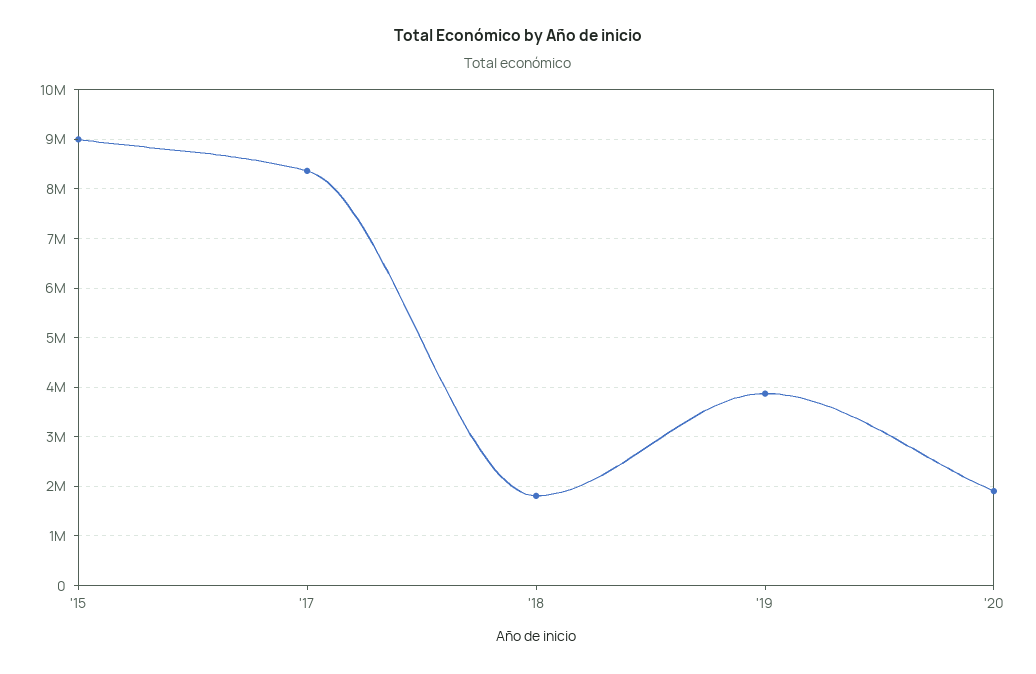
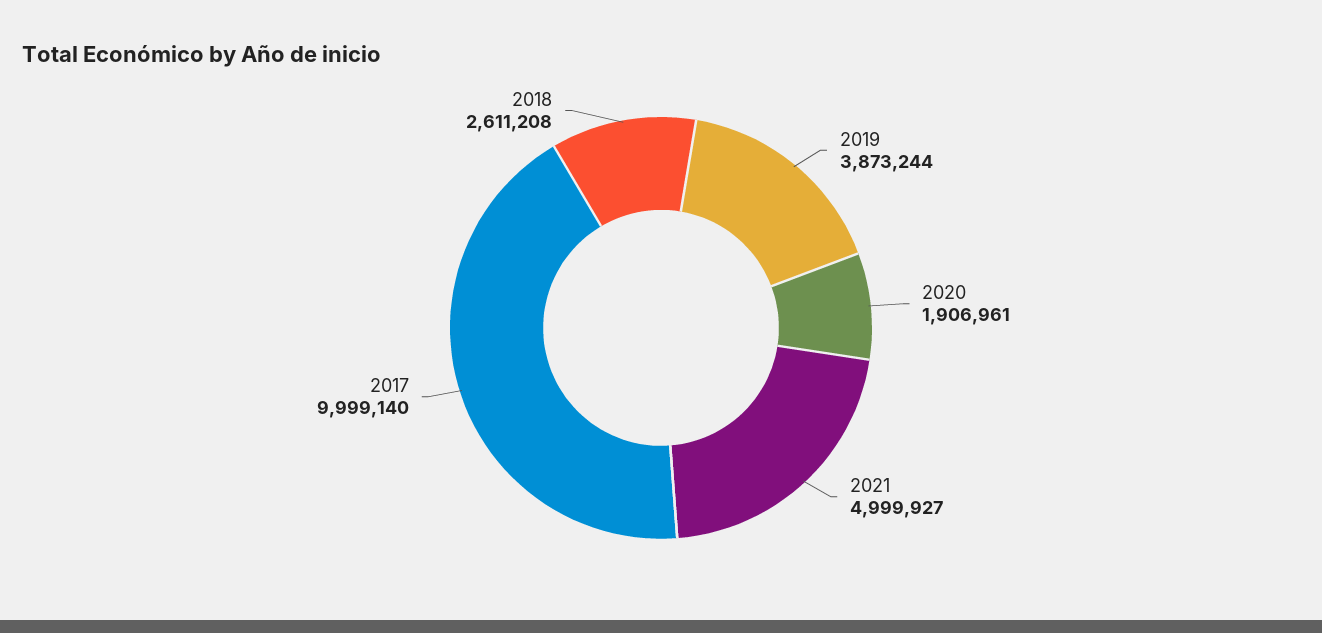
'15: 9000000 -> none
'17: 8400000 -> 9999140
'18: 1800000 -> 2611208
2021: none -> 4999927

